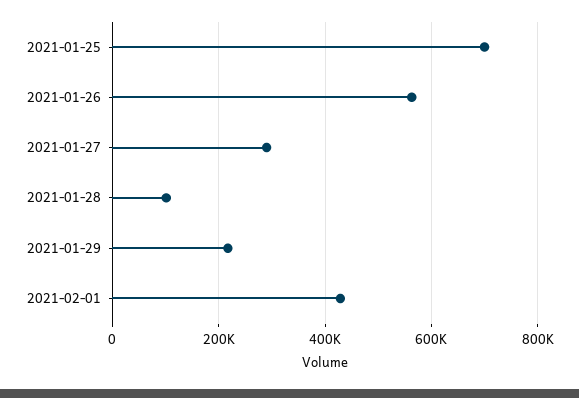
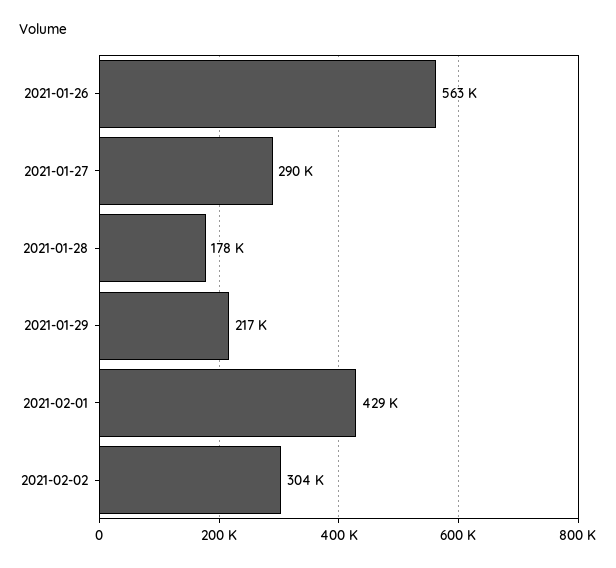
2021-01-25: 700000 -> none
2021-01-28: 100000 -> 178000
2021-02-02: none -> 304000

